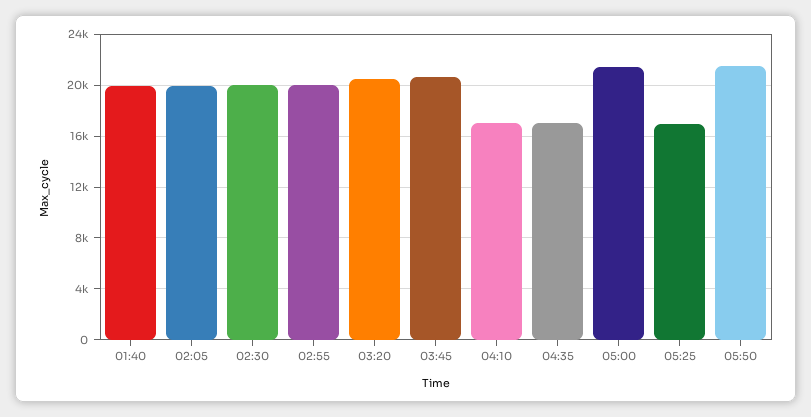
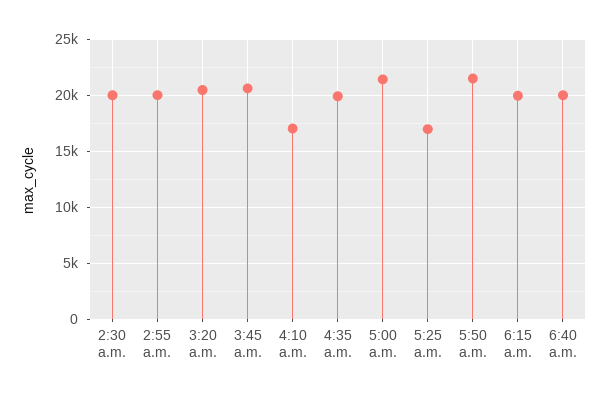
01:40: 20000 -> none
02:05: 20000 -> none
04:35: 17000 -> 20000
6:15 a.m.: none -> 20000
6:40 a.m.: none -> 20000

